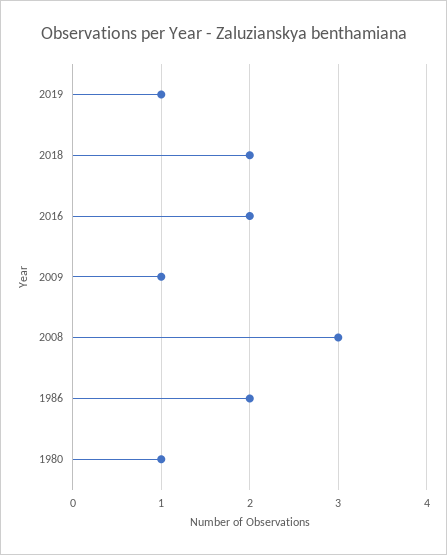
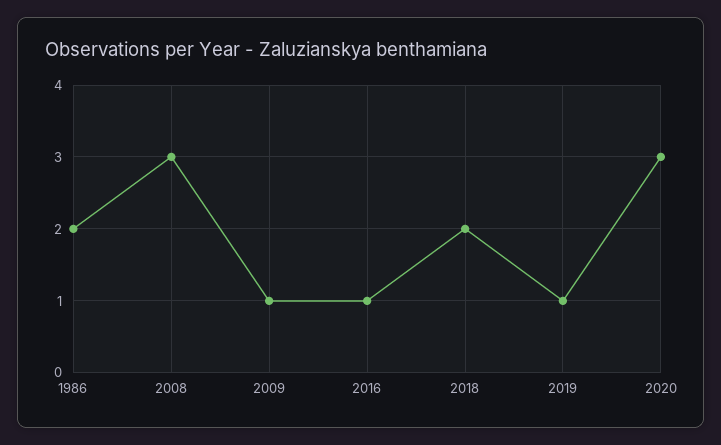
2016: 2 -> 1
1980: 1 -> none
2020: none -> 3

